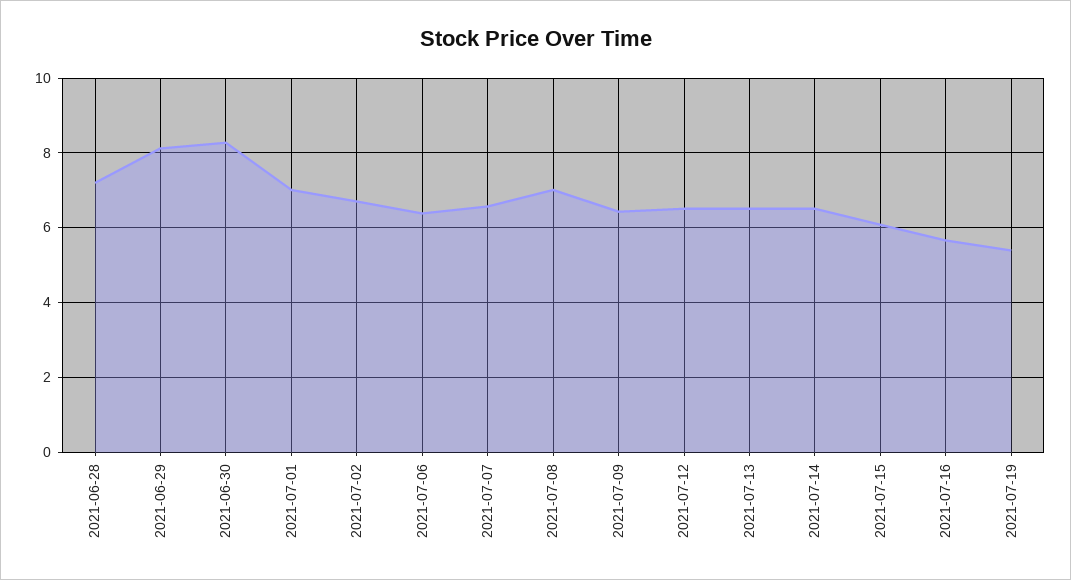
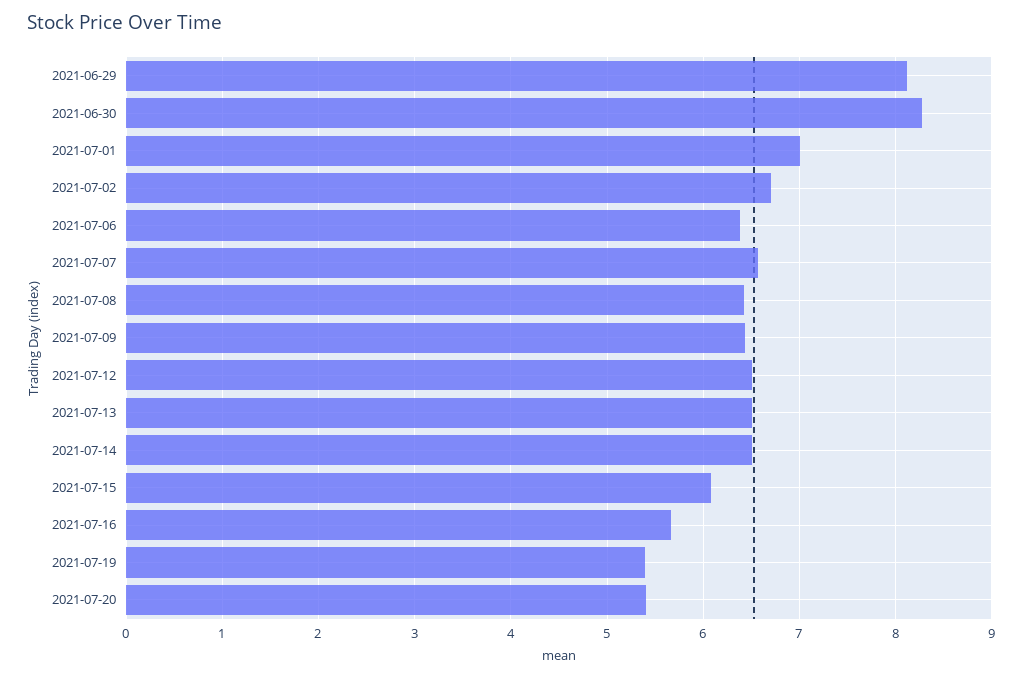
2021-06-28: 7.2 -> none
2021-07-08: 7 -> 6.4
2021-07-20: none -> 5.4

